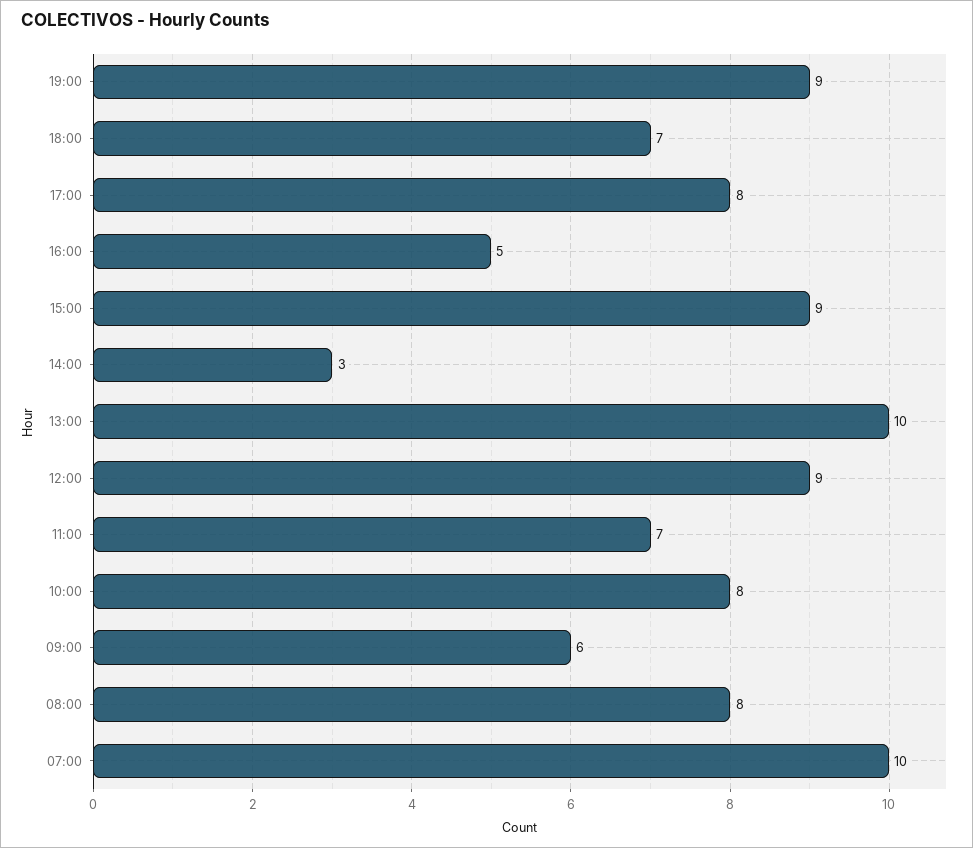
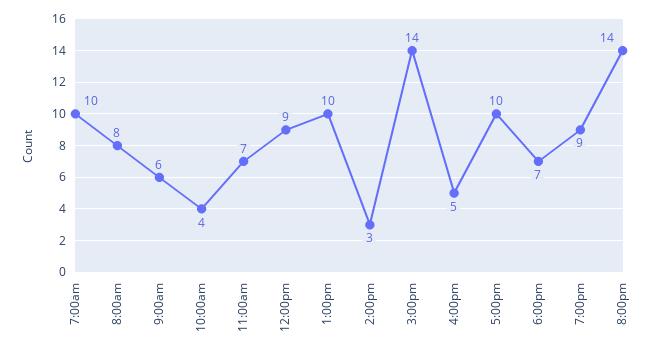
17:00: 8 -> 10
15:00: 9 -> 14
10:00: 8 -> 4
8:00pm: none -> 14

